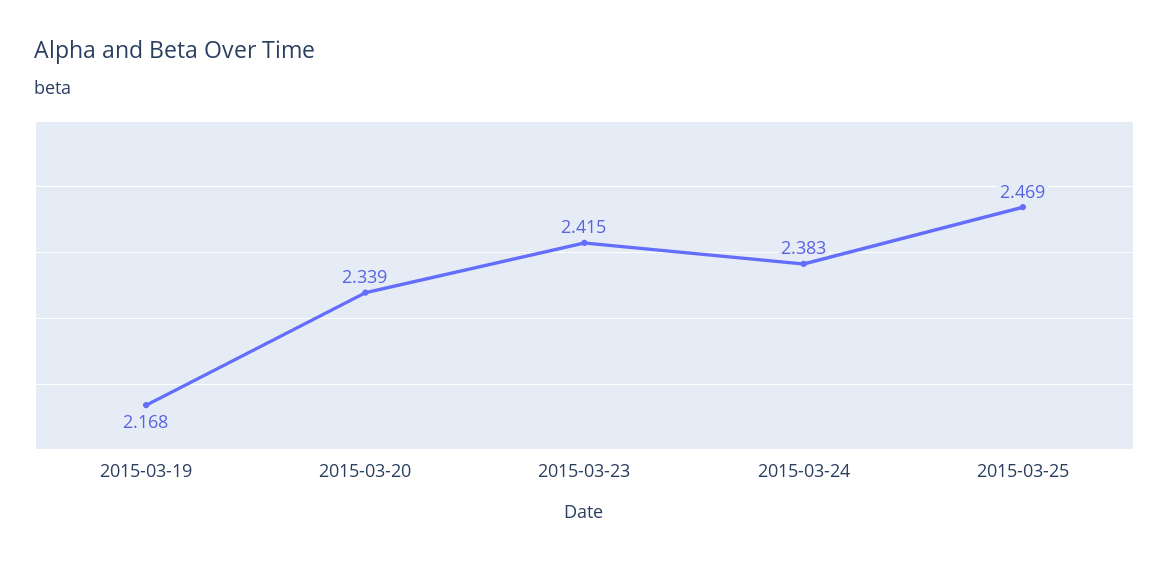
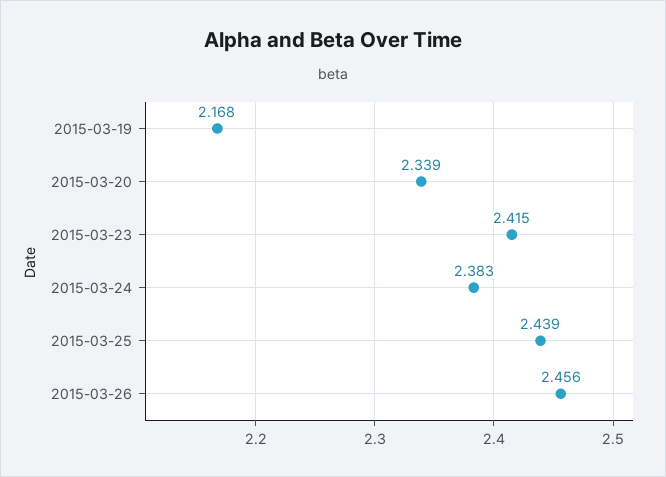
2015-03-25: 2.469 -> 2.439
2015-03-26: none -> 2.456

